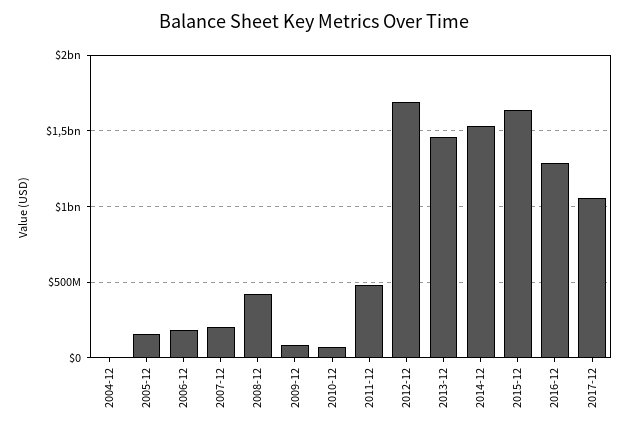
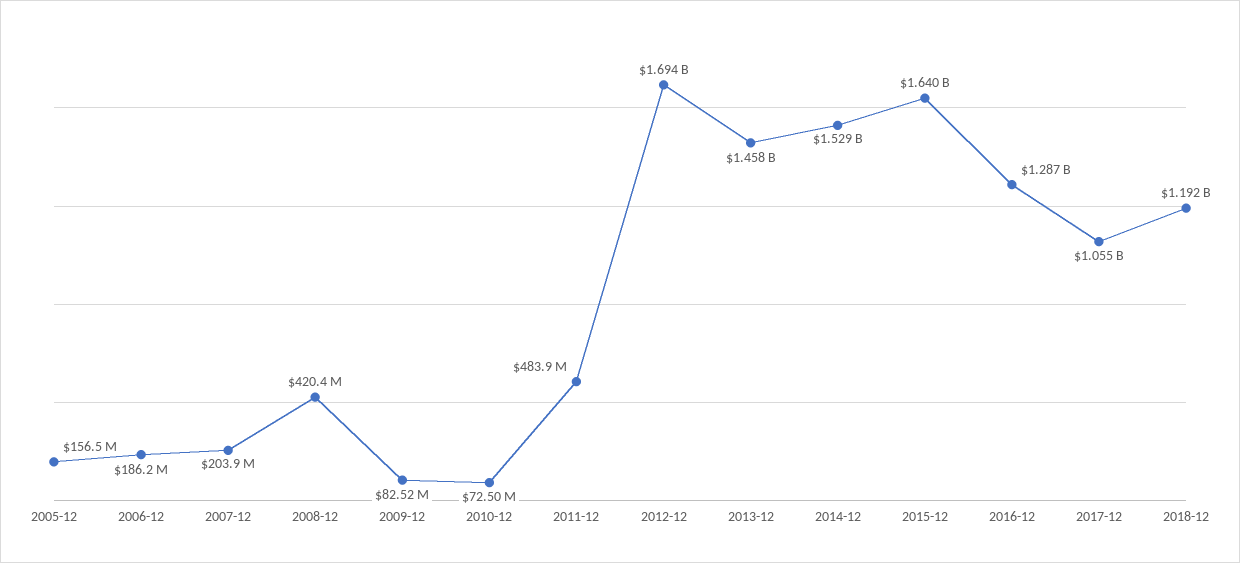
2004-12: 0 -> none
2018-12: none -> 1192000000

